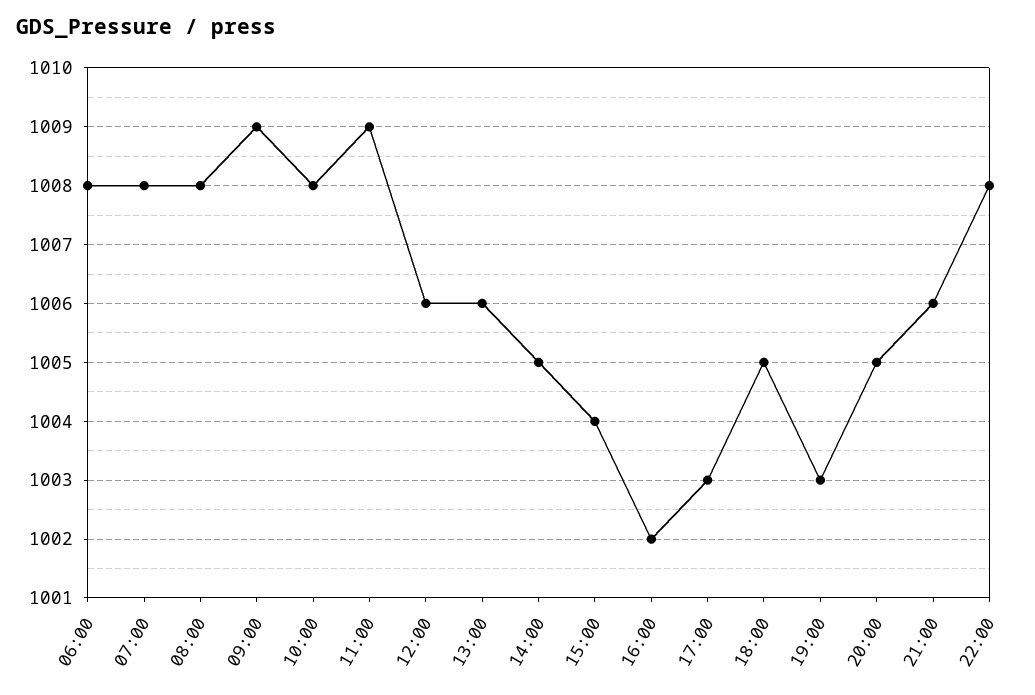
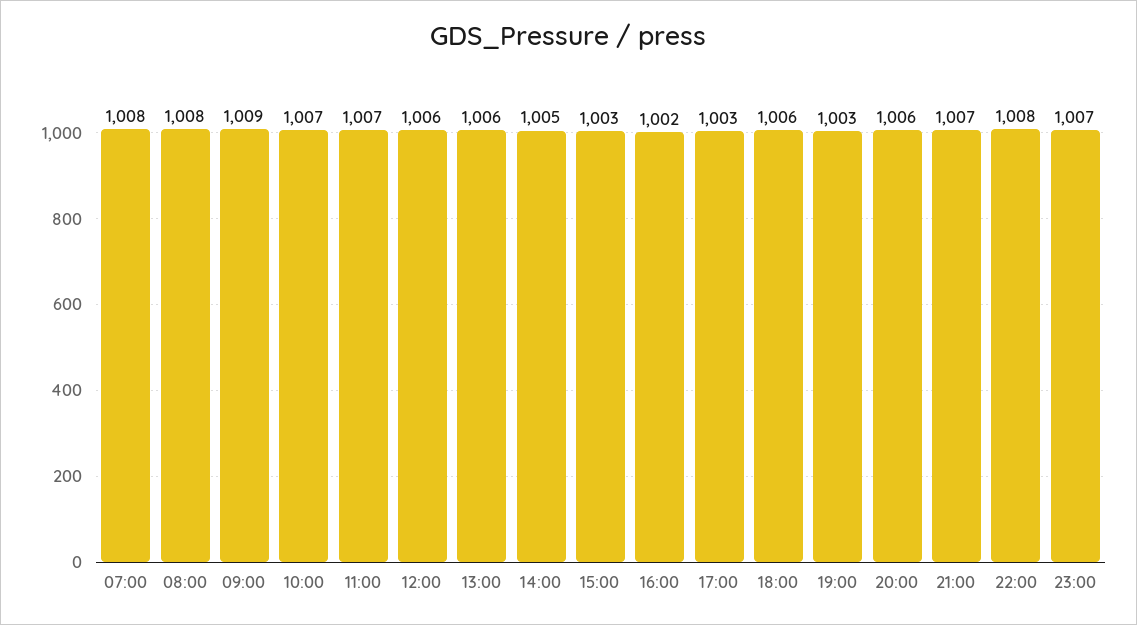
06:00: 1008 -> none
10:00: 1008 -> 1007
11:00: 1009 -> 1007
15:00: 1004 -> 1003
18:00: 1005 -> 1006
20:00: 1005 -> 1006
21:00: 1006 -> 1007
23:00: none -> 1007

